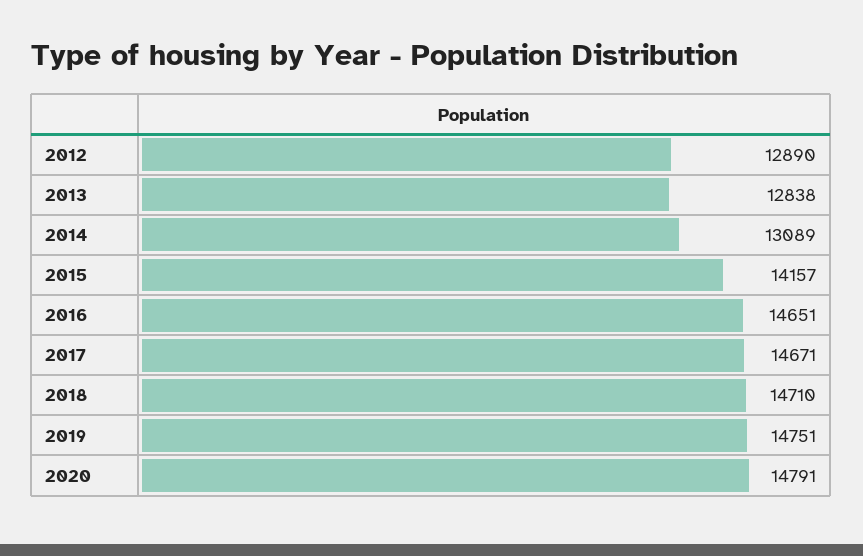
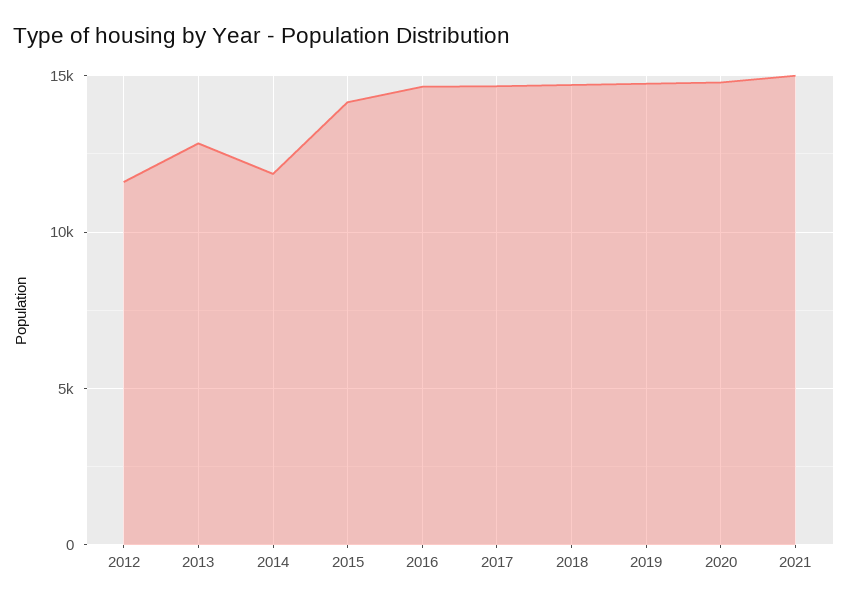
2012: 12890 -> 11500
2014: 13089 -> 12000
2021: none -> 15000

